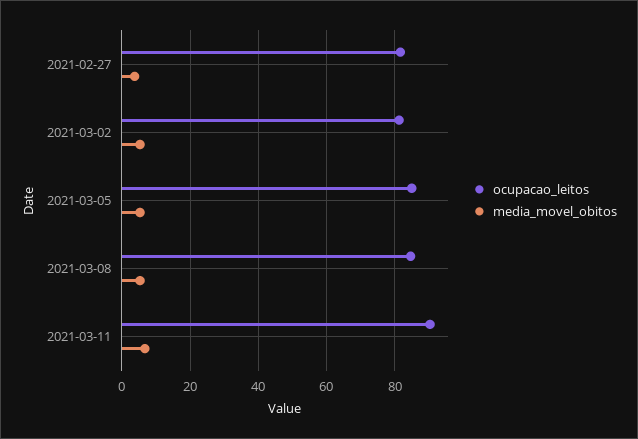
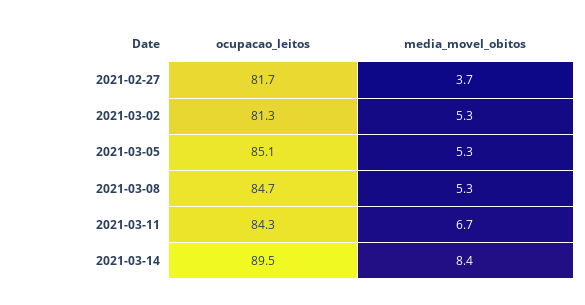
ocupacao_leitos, 2021-03-11: 90 -> 84.3
ocupacao_leitos, 2021-03-14: none -> 89.5
media_movel_obitos, 2021-03-14: none -> 8.4

